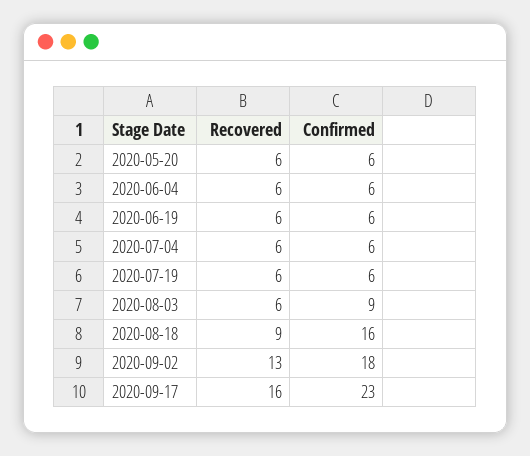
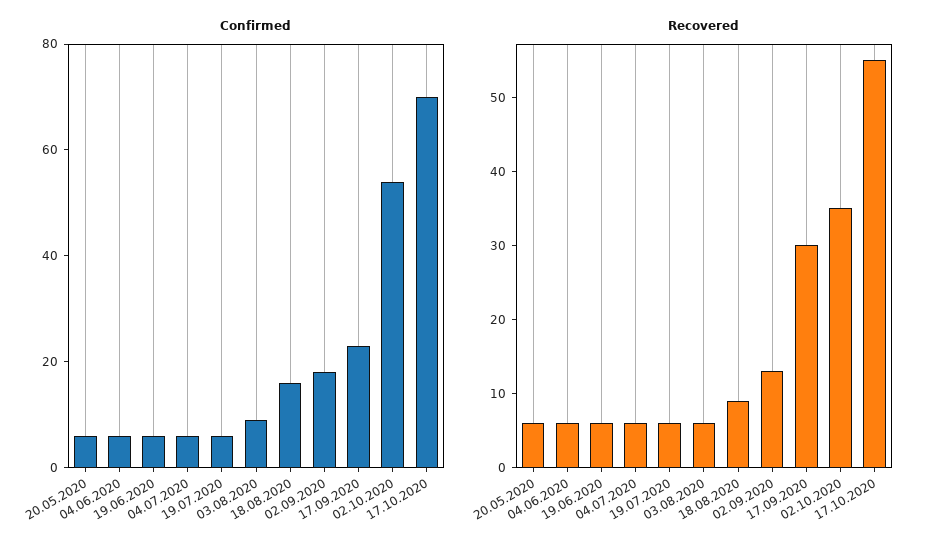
Recovered, 2020-09-17: 16 -> 30
Confirmed, 02.10.2020: none -> 55
Confirmed, 17.10.2020: none -> 70
Recovered, 02.10.2020: none -> 35
Recovered, 17.10.2020: none -> 55

